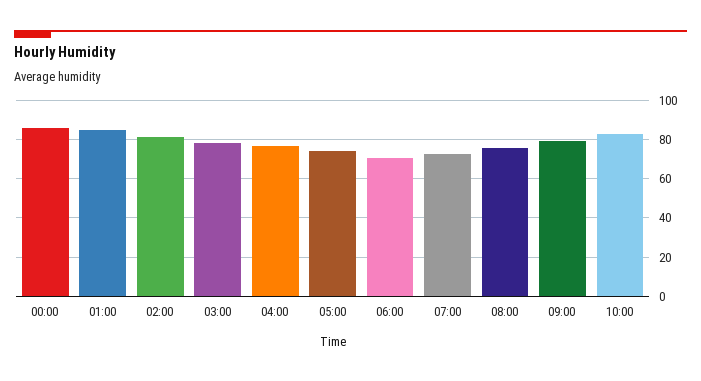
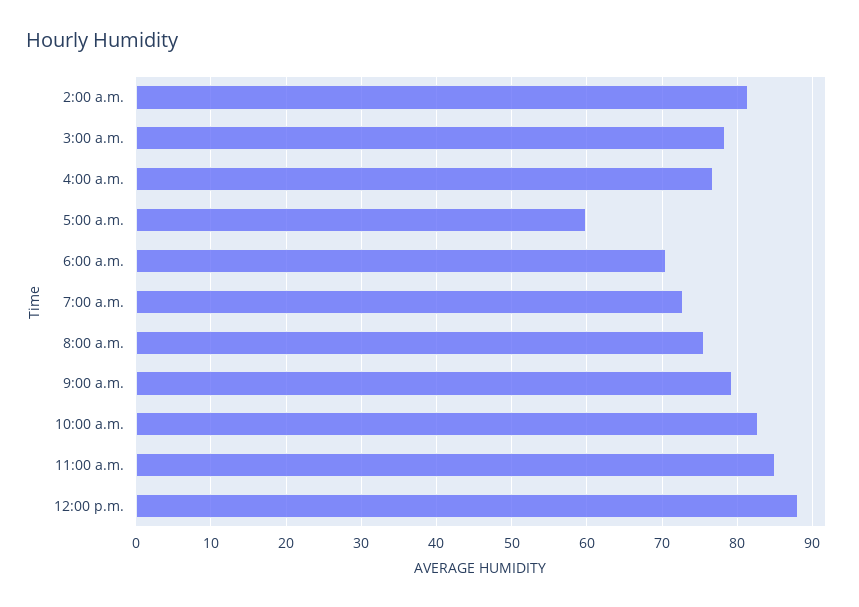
00:00: 85 -> none
01:00: 85 -> none
05:00: 75 -> 60
11:00 a.m.: none -> 85
12:00 p.m.: none -> 88

